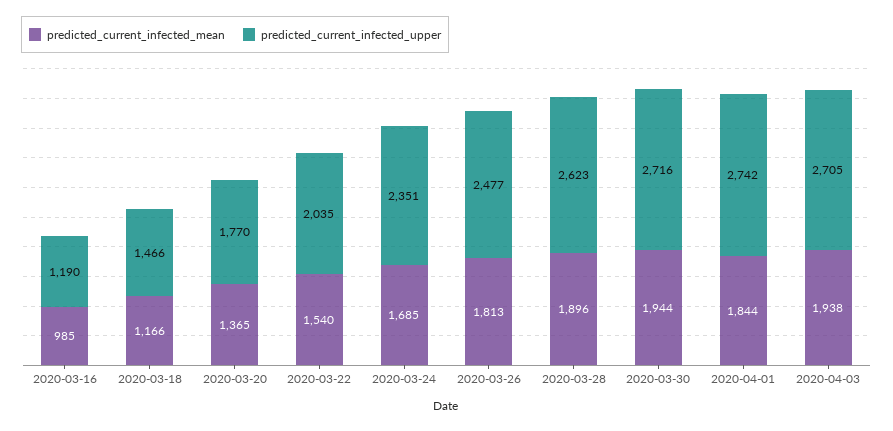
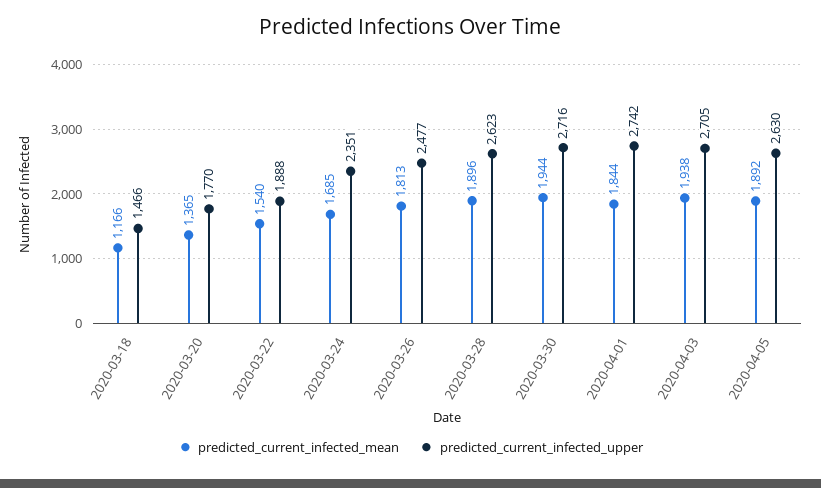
predicted_current_infected_mean, 2020-03-16: 985 -> none
predicted_current_infected_upper, 2020-03-16: 1190 -> none
predicted_current_infected_upper, 2020-03-22: 2035 -> 1888
predicted_current_infected_mean, 2020-04-05: none -> 1892
predicted_current_infected_upper, 2020-04-05: none -> 2630

